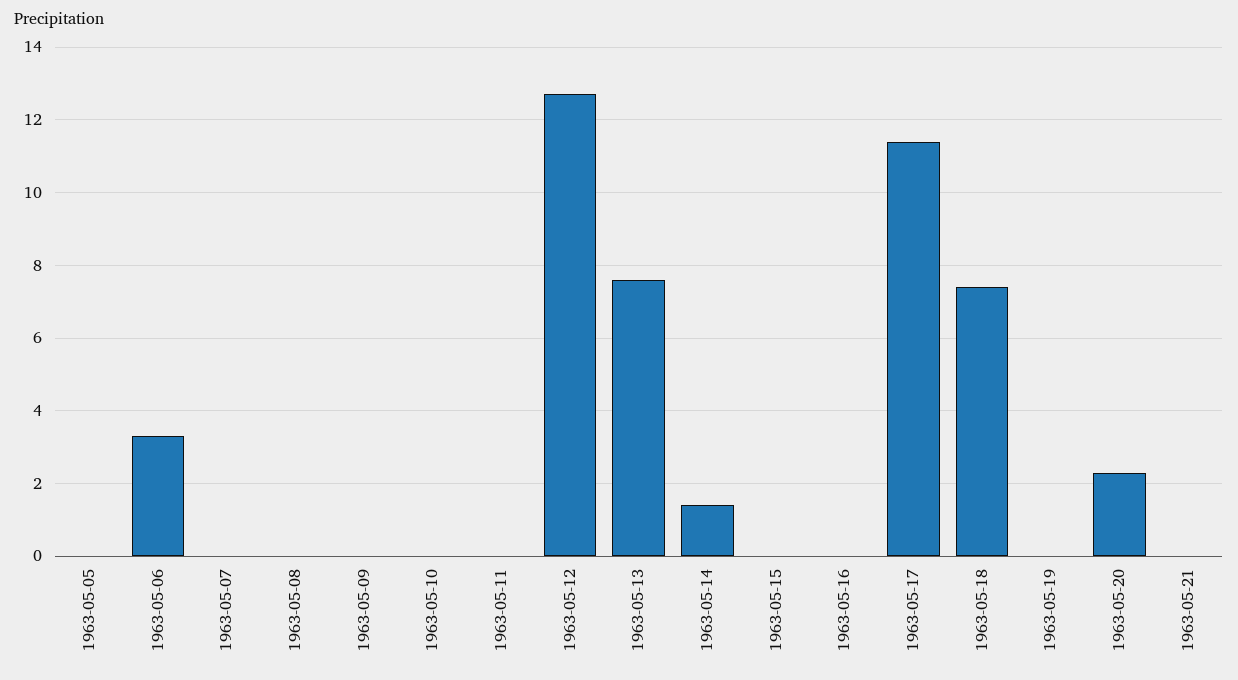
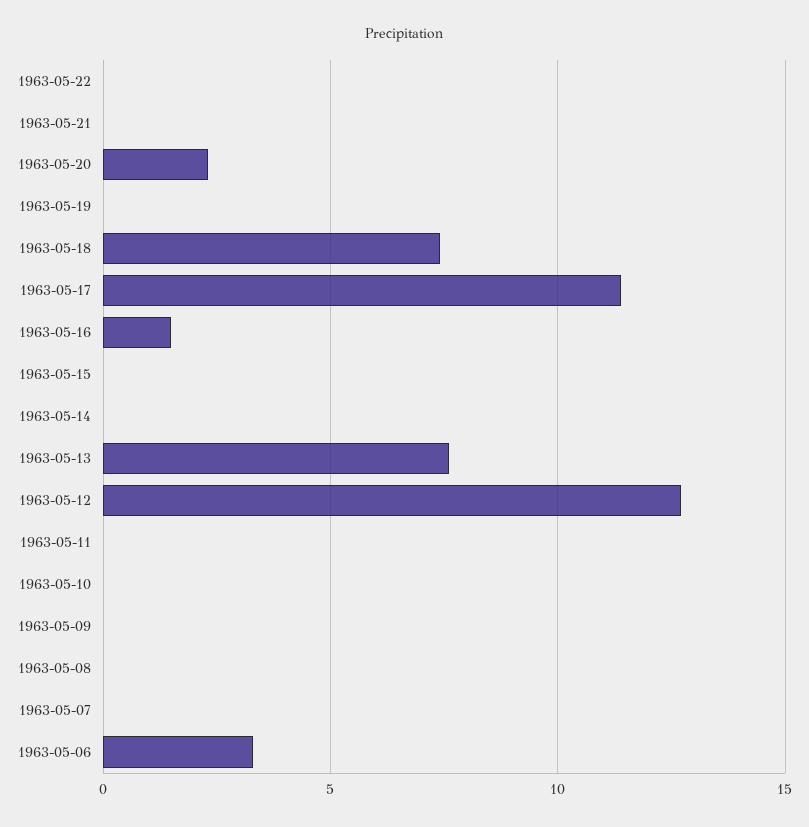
1963-05-05: 0 -> none
1963-05-14: 1.5 -> 0
1963-05-16: 0 -> 1.5
1963-05-22: none -> 0

